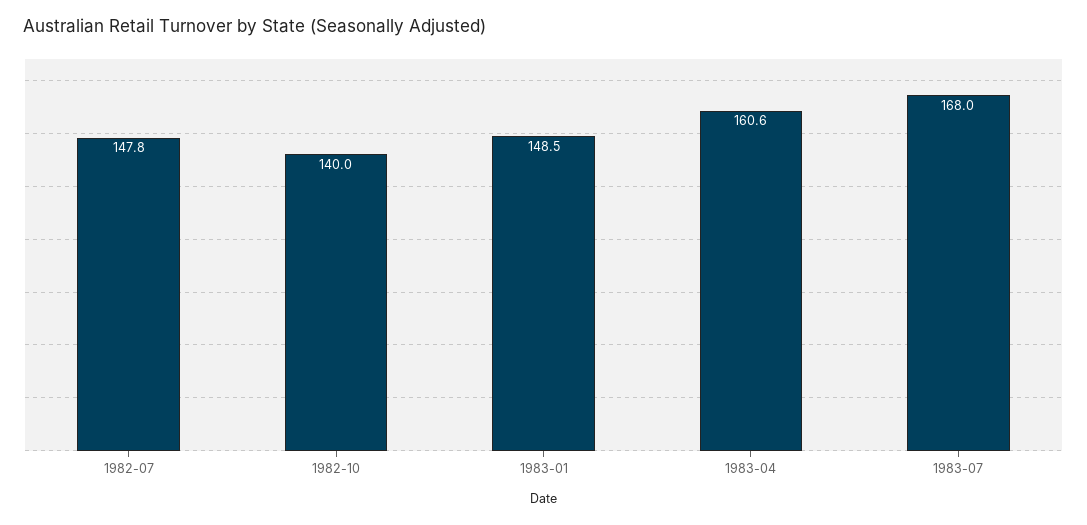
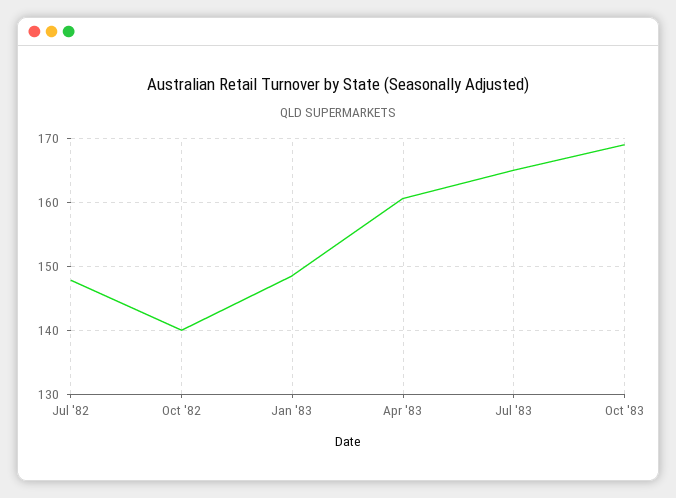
1983-07: 168 -> 165
Oct '83: none -> 169

